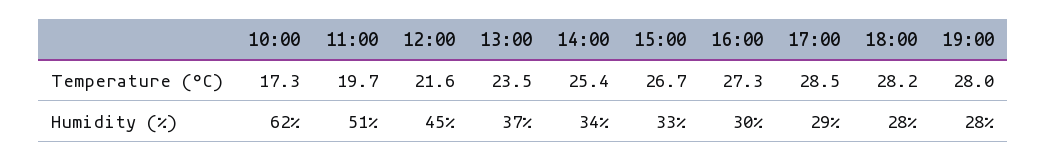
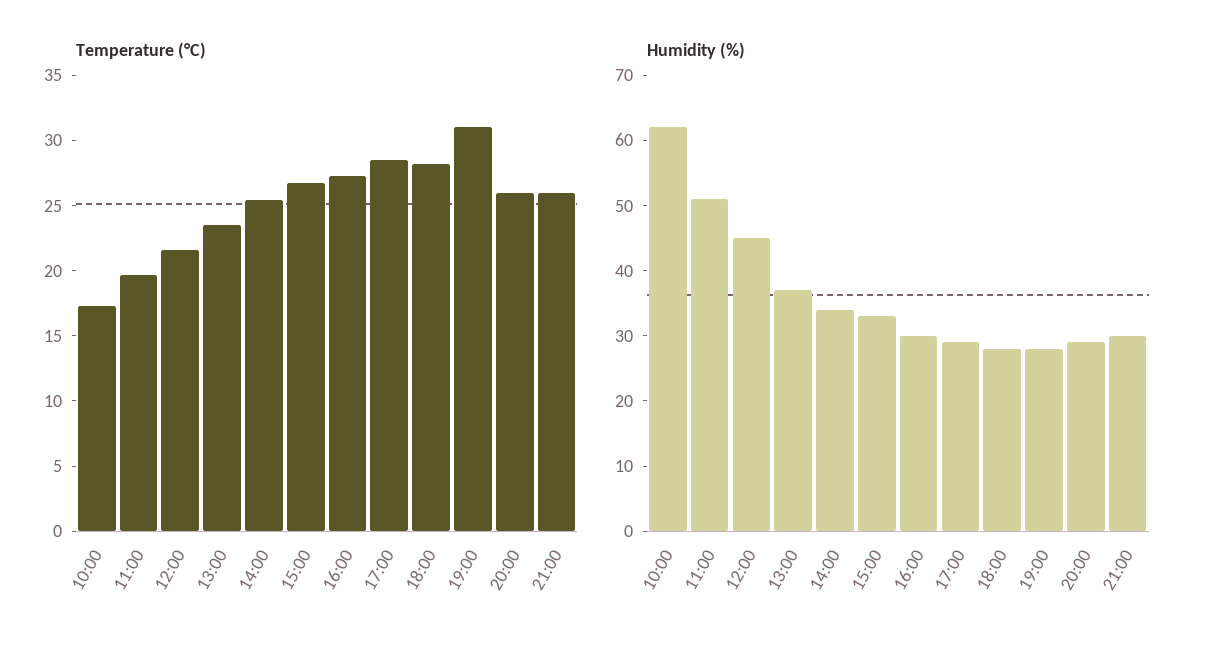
Temperature (°C), 19:00: 28 -> 31
Temperature (°C), 20:00: none -> 26
Temperature (°C), 21:00: none -> 26
Humidity (%), 20:00: none -> 30
Humidity (%), 21:00: none -> 30

